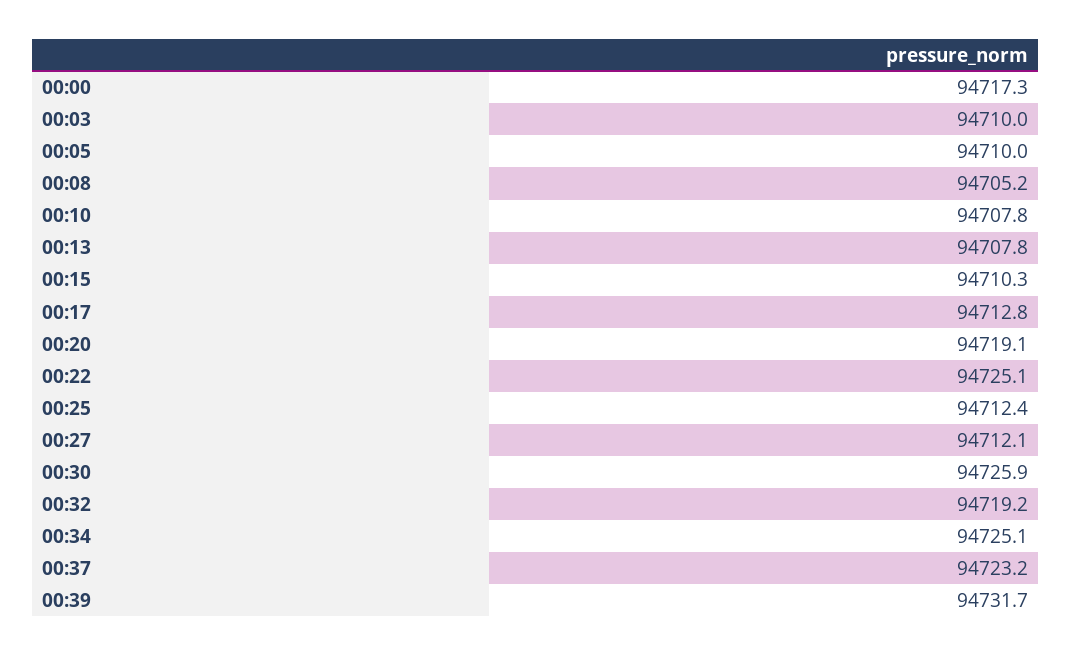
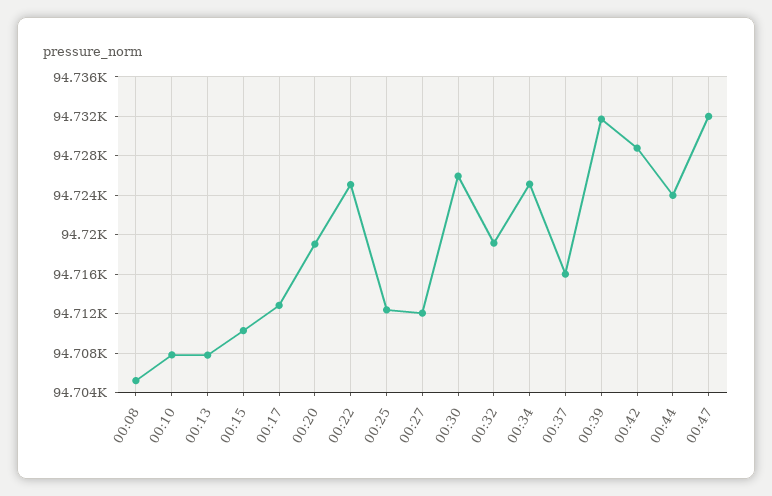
00:00: 94717.3 -> none
00:03: 94710 -> none
00:05: 94710 -> none
00:37: 94723.2 -> 94716
00:42: none -> 94729
00:44: none -> 94724
00:47: none -> 94732

